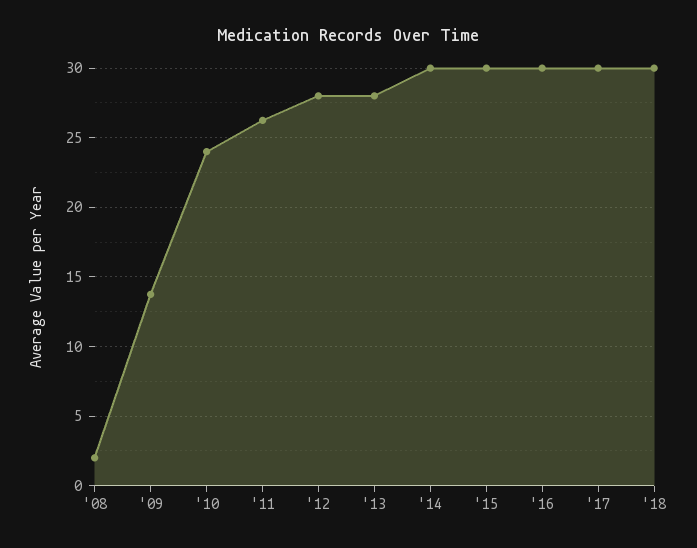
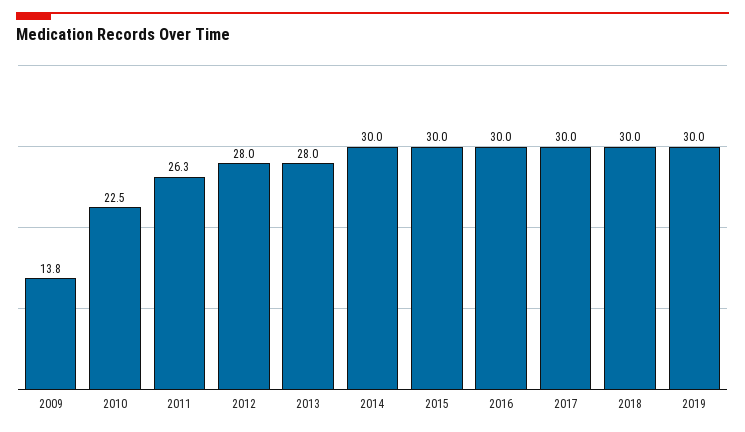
'08: 2 -> none
'10: 24 -> 22.5
2019: none -> 30

